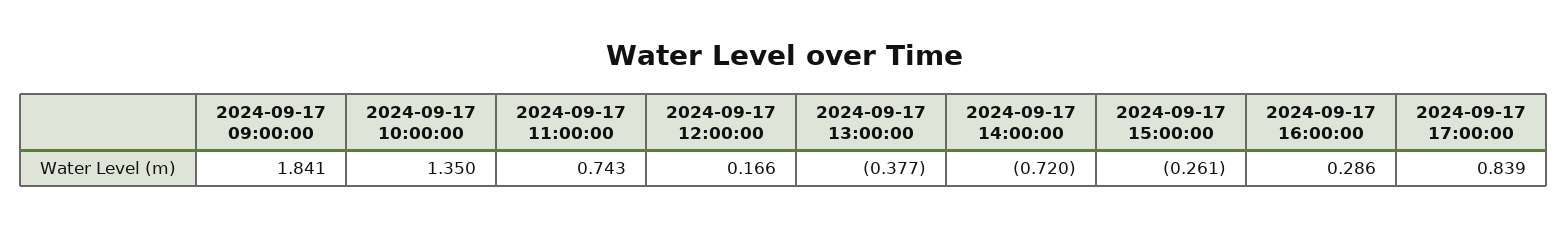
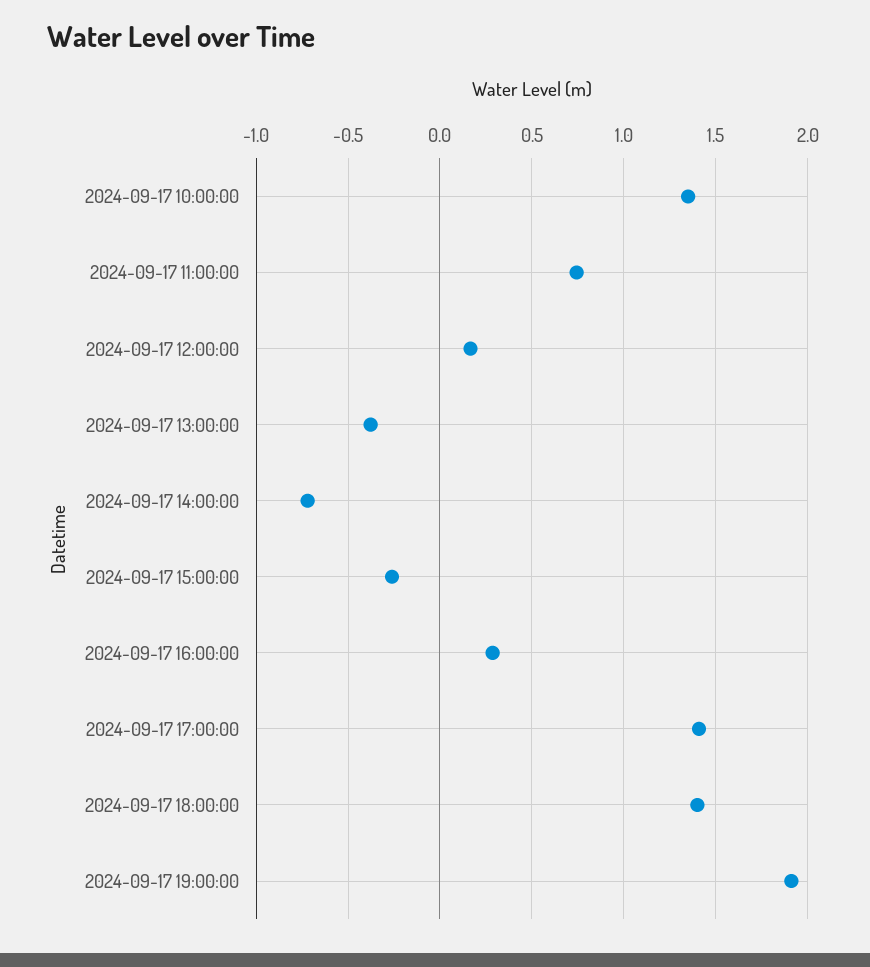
2024-09-17 09:00:00: 1.841 -> none
2024-09-17 17:00:00: 0.839 -> 1.4
2024-09-17 18:00:00: none -> 1.4
2024-09-17 19:00:00: none -> 1.9

